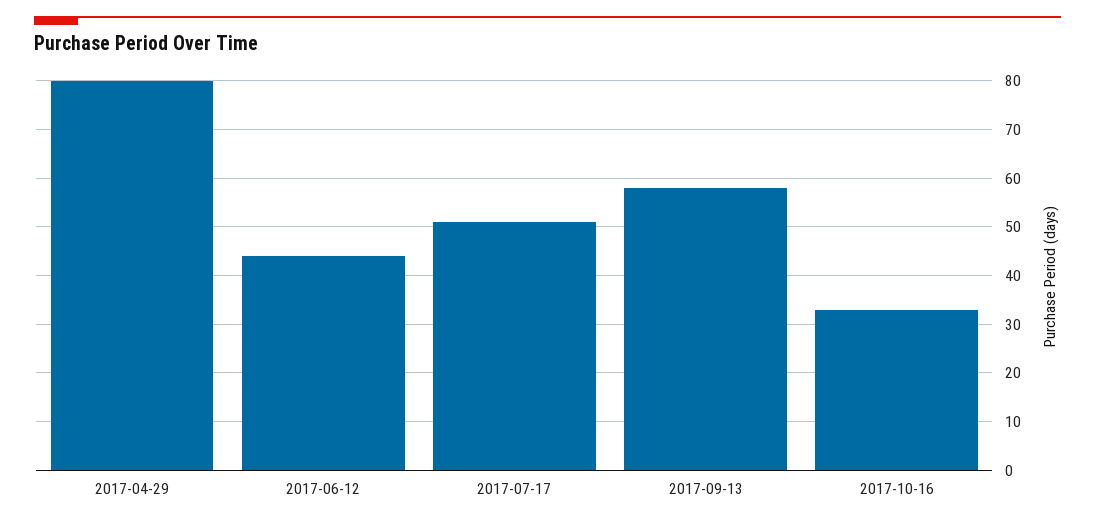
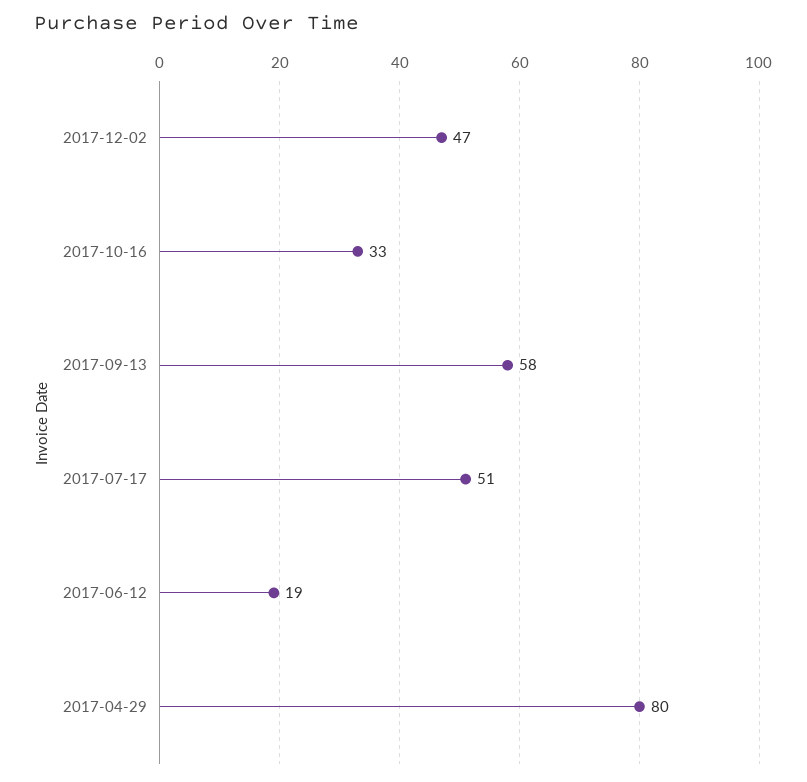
2017-06-12: 45 -> 19
2017-12-02: none -> 47

